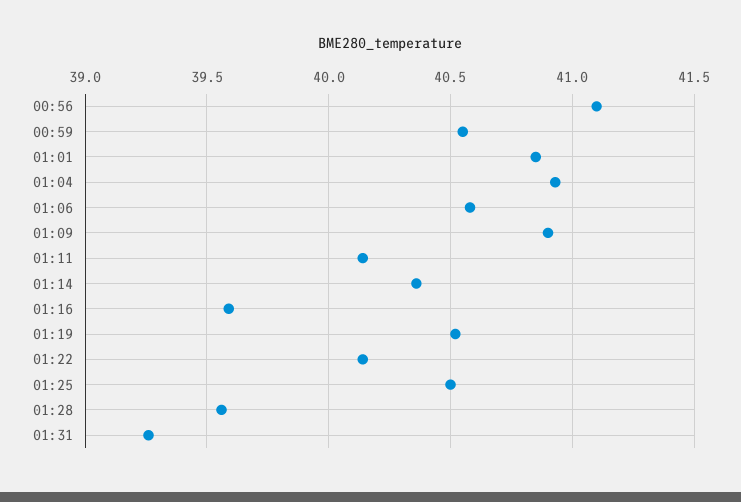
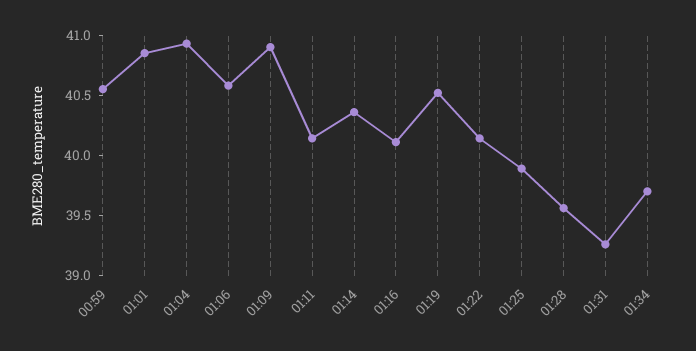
00:56: 41.1 -> none
01:16: 39.6 -> 40.1
01:25: 40.5 -> 39.9
01:34: none -> 39.7

